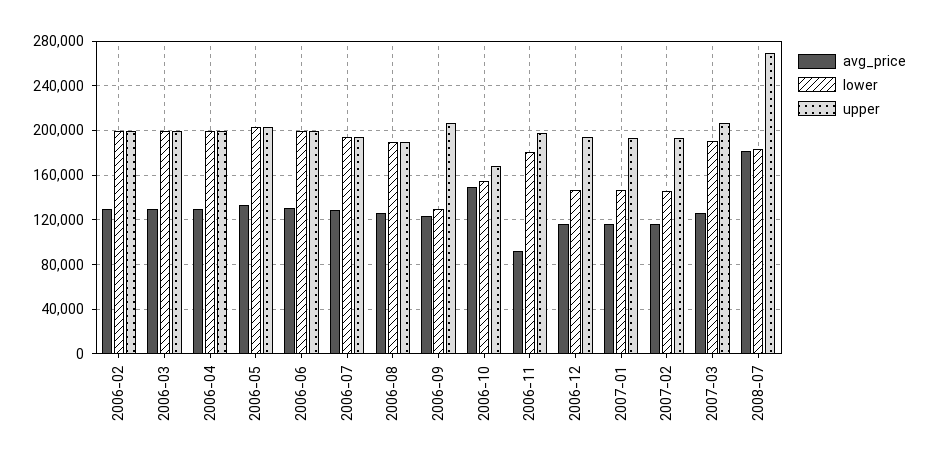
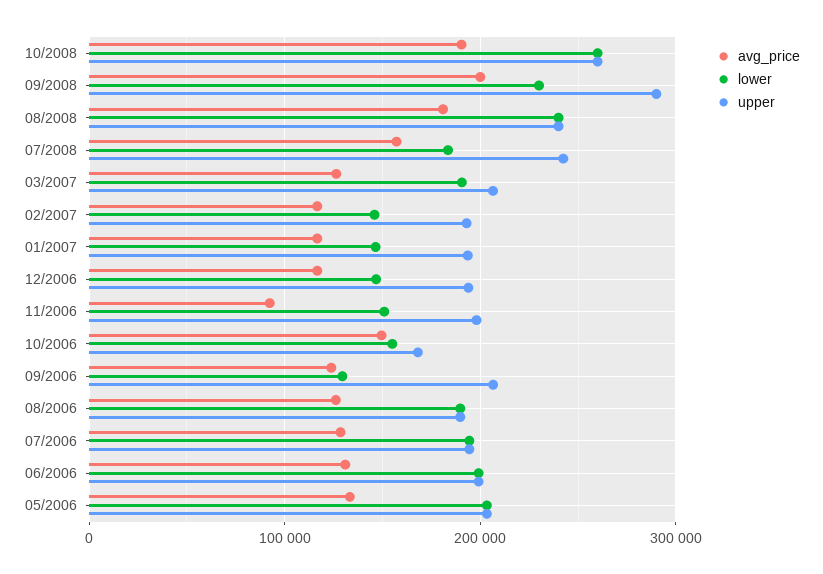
avg_price, 2006-02: 130000 -> none
lower, 2006-02: 200000 -> none
upper, 2006-02: 200000 -> none
avg_price, 2006-03: 130000 -> none
lower, 2006-03: 200000 -> none
upper, 2006-03: 200000 -> none
avg_price, 2006-04: 130000 -> none
lower, 2006-04: 200000 -> none
upper, 2006-04: 200000 -> none
lower, 2006-11: 180000 -> 150000
avg_price, 2008-07: 180000 -> 160000
upper, 2008-07: 270000 -> 240000
avg_price, 10/2008: none -> 190000
lower, 10/2008: none -> 260000
upper, 10/2008: none -> 260000
avg_price, 09/2008: none -> 200000
lower, 09/2008: none -> 230000
upper, 09/2008: none -> 290000
avg_price, 08/2008: none -> 180000
lower, 08/2008: none -> 240000
upper, 08/2008: none -> 240000

